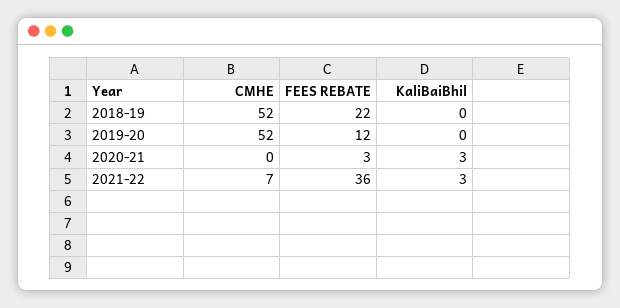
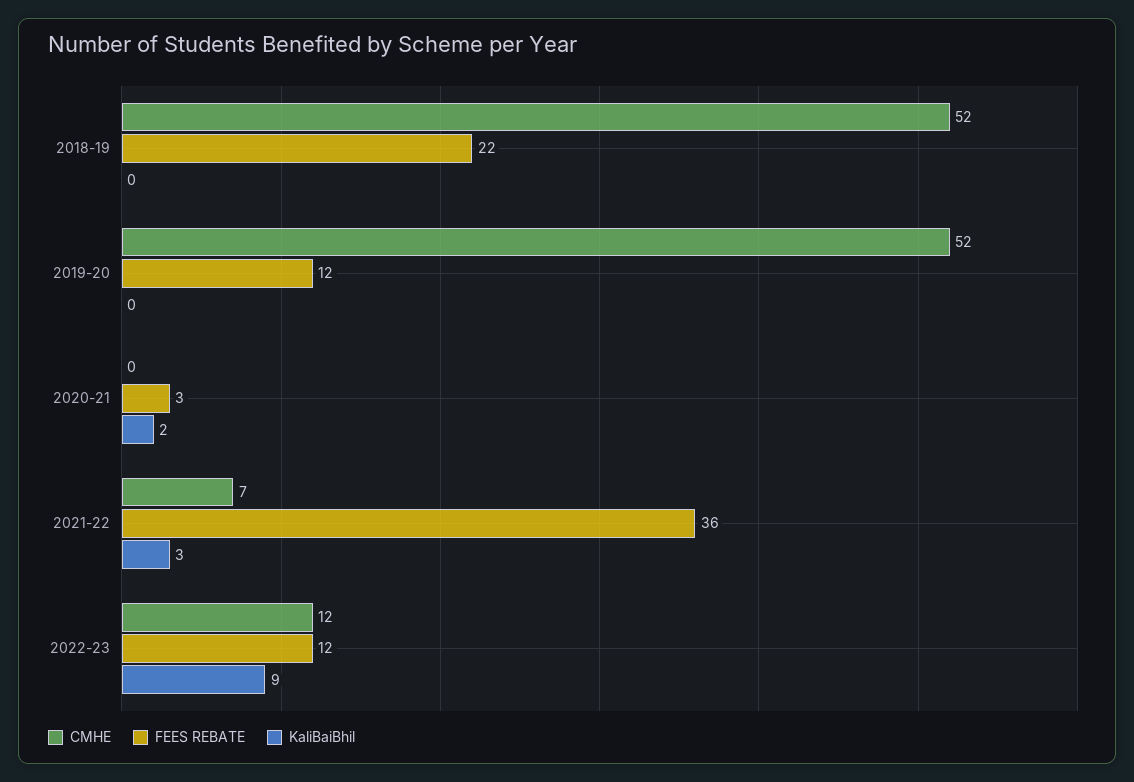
KaliBaiBhil, 2020-21: 3 -> 2
CMHE, 2022-23: none -> 12
FEES REBATE, 2022-23: none -> 12
KaliBaiBhil, 2022-23: none -> 9

